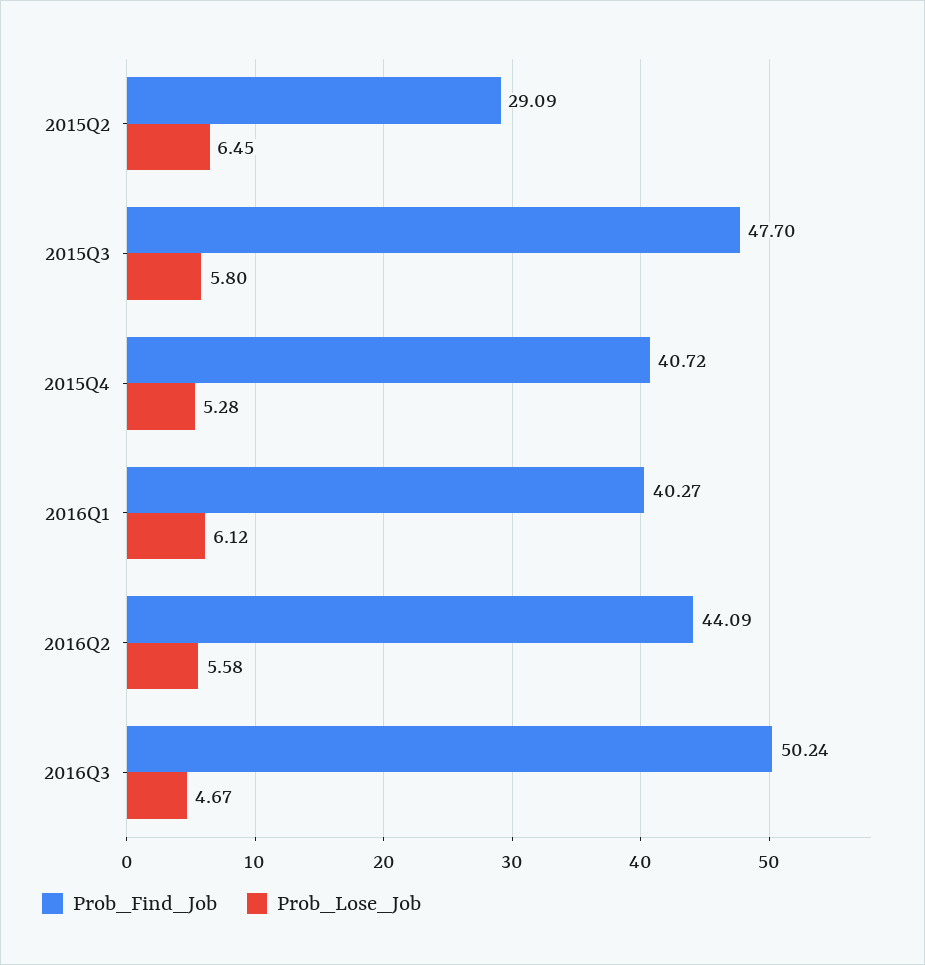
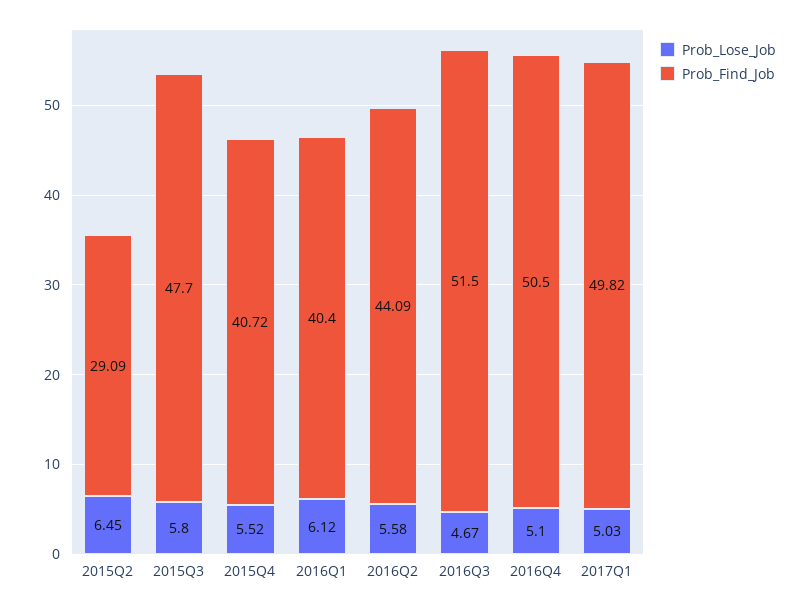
Prob_Lose_Job, 2015Q4: 5.28 -> 5.52
Prob_Find_Job, 2016Q1: 40.27 -> 40.4
Prob_Find_Job, 2016Q3: 50.24 -> 51.5
Prob_Lose_Job, 2016Q4: none -> 5.1
Prob_Find_Job, 2016Q4: none -> 50.5
Prob_Lose_Job, 2017Q1: none -> 5.03
Prob_Find_Job, 2017Q1: none -> 49.82

